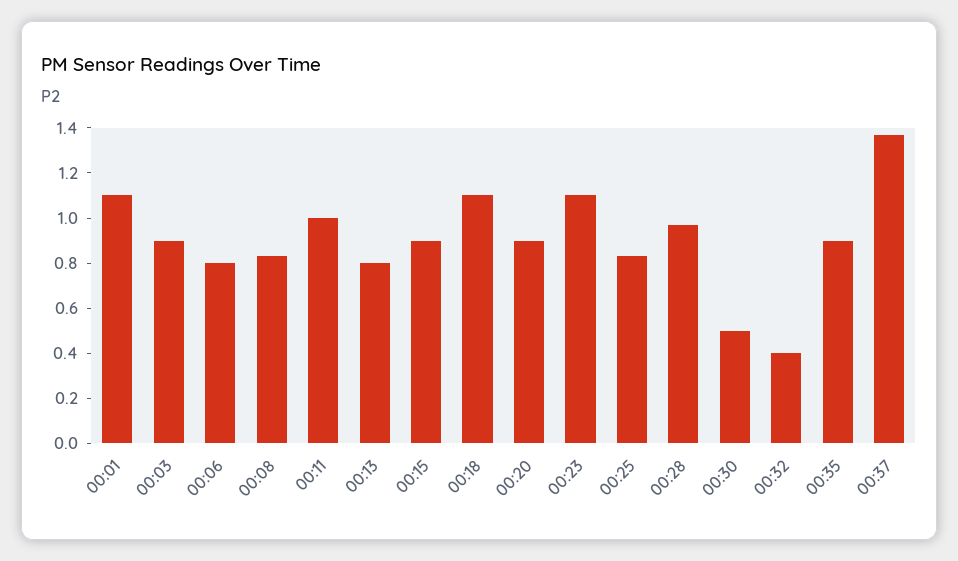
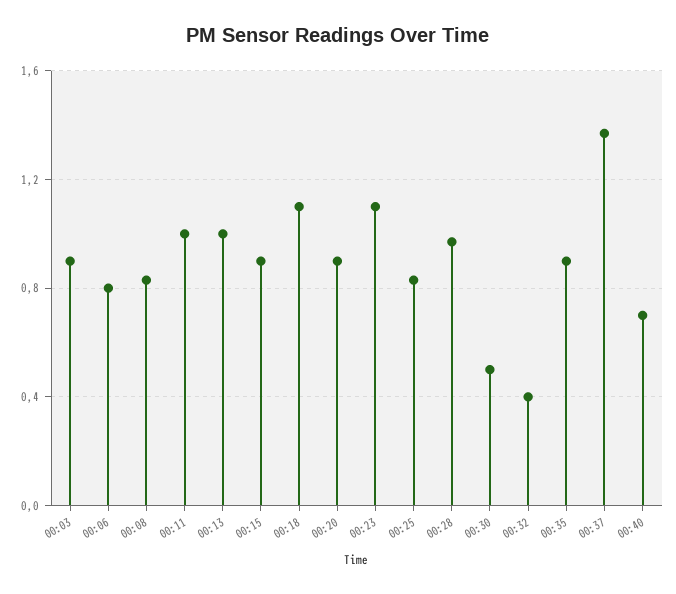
00:01: 1.1 -> none
00:13: 0.8 -> 1
00:40: none -> 0.7

